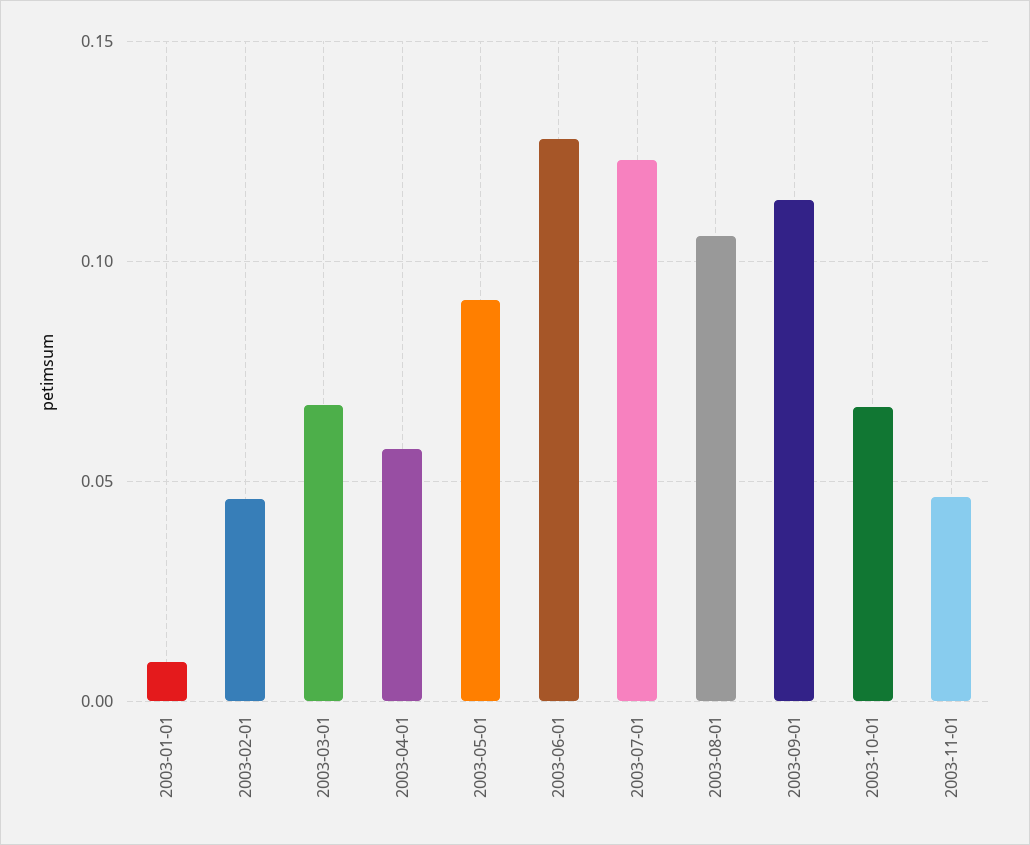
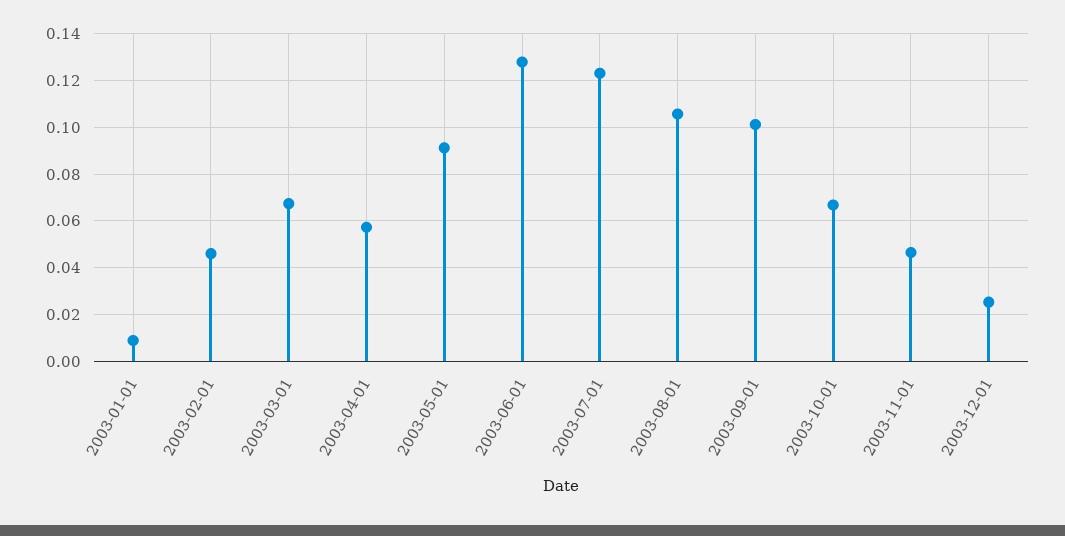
2003-09-01: 0.115 -> 0.1
2003-12-01: none -> 0.025

